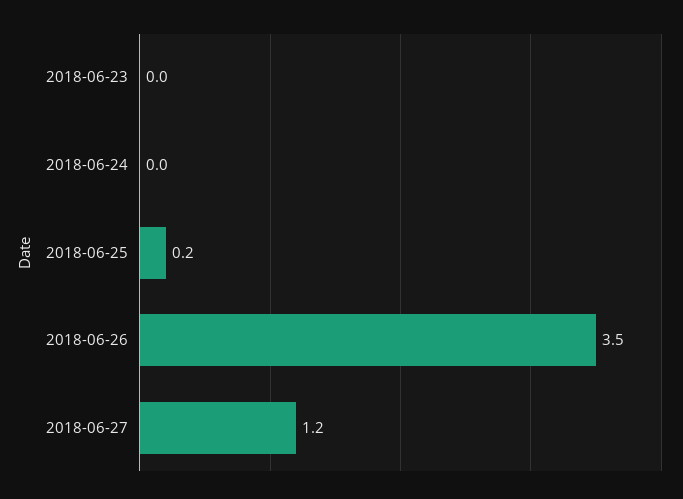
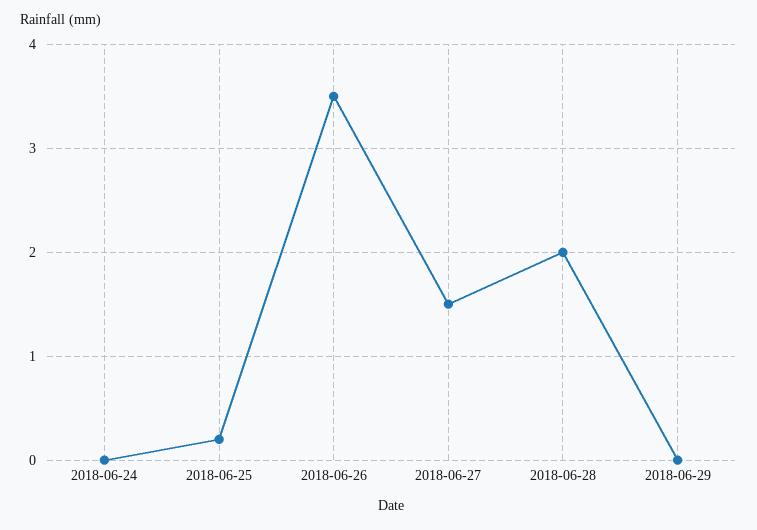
2018-06-23: 0 -> none
2018-06-27: 1.2 -> 1.5
2018-06-28: none -> 2
2018-06-29: none -> 0

